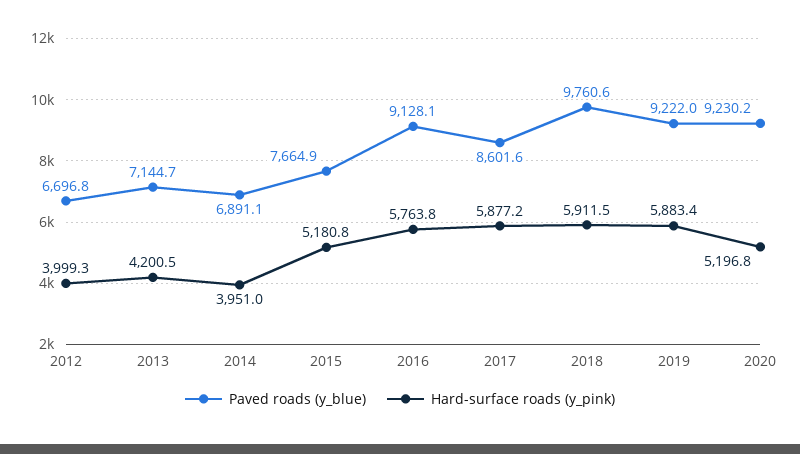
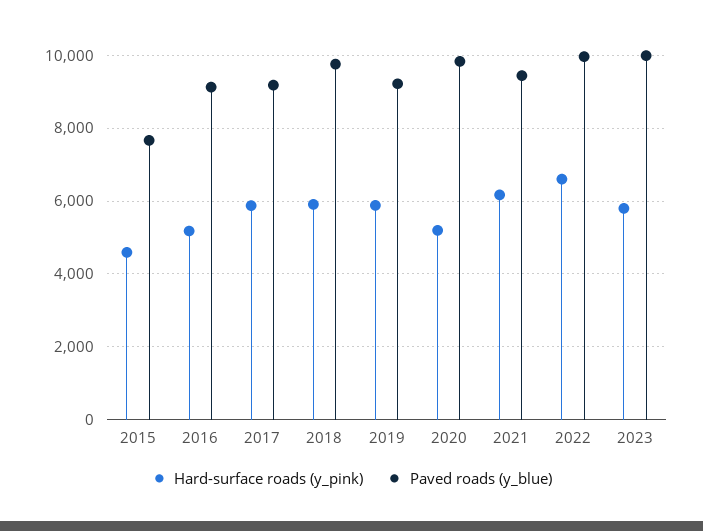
Paved roads (y_blue), 2012: 6696.8 -> none
Hard-surface roads (y_pink), 2012: 3999.3 -> none
Paved roads (y_blue), 2013: 7144.7 -> none
Hard-surface roads (y_pink), 2013: 4200.5 -> none
Paved roads (y_blue), 2014: 6891.1 -> none
Hard-surface roads (y_pink), 2014: 3951 -> none
Hard-surface roads (y_pink), 2015: 5180.8 -> 4600
Hard-surface roads (y_pink), 2016: 5763.8 -> 5200
Paved roads (y_blue), 2017: 8601.6 -> 9200
Paved roads (y_blue), 2020: 9230.2 -> 9800
Hard-surface roads (y_pink), 2021: none -> 6200
Paved roads (y_blue), 2021: none -> 9400
Hard-surface roads (y_pink), 2022: none -> 6600
Paved roads (y_blue), 2022: none -> 10000
Hard-surface roads (y_pink), 2023: none -> 5800
Paved roads (y_blue), 2023: none -> 10000

